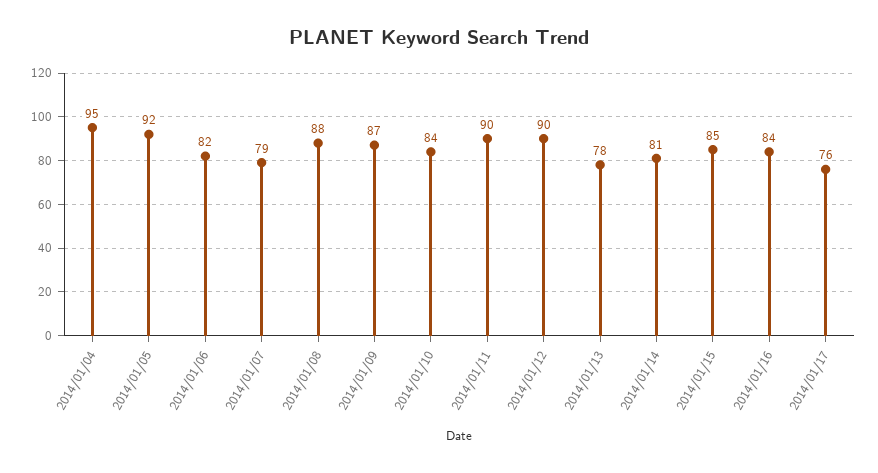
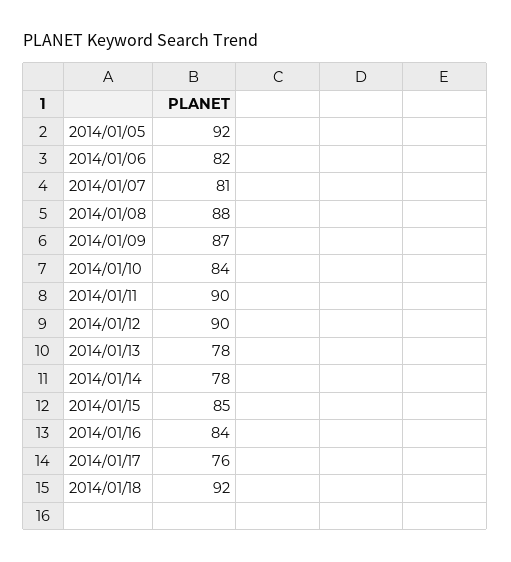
2014/01/04: 95 -> none
2014/01/07: 79 -> 81
2014/01/14: 81 -> 78
2014/01/18: none -> 92

